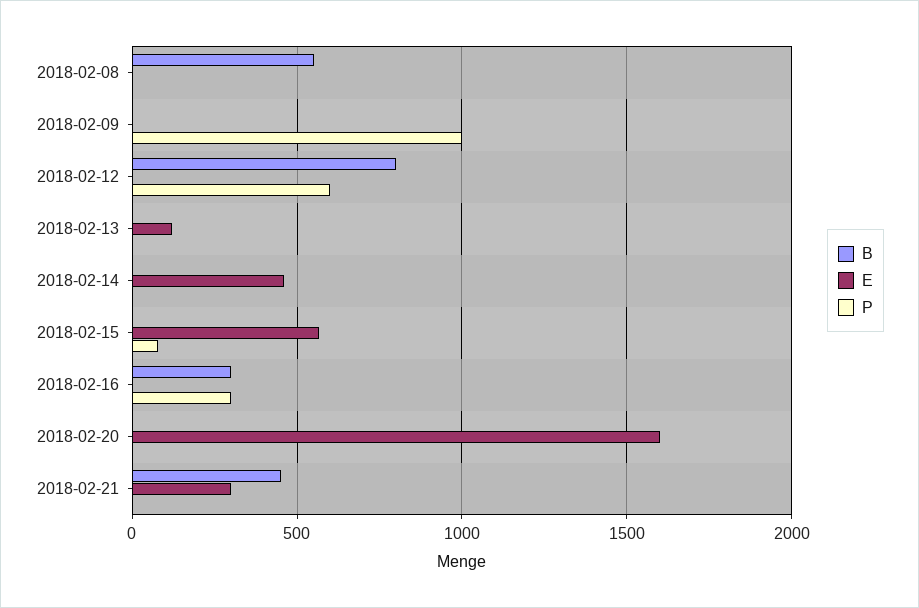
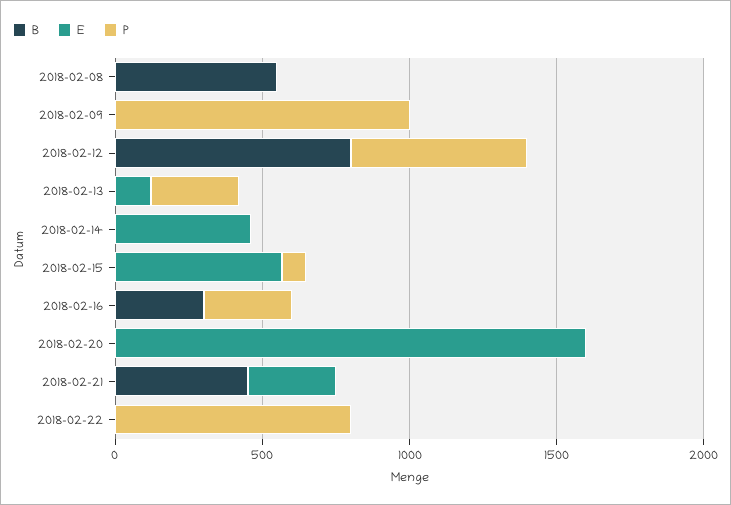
P, 2018-02-13: 0 -> 300
B, 2018-02-22: none -> 0
E, 2018-02-22: none -> 0
P, 2018-02-22: none -> 800

